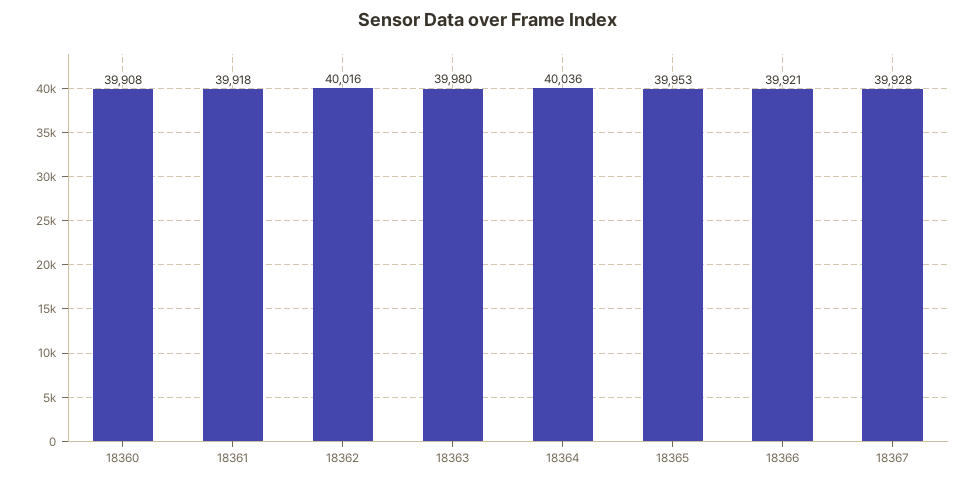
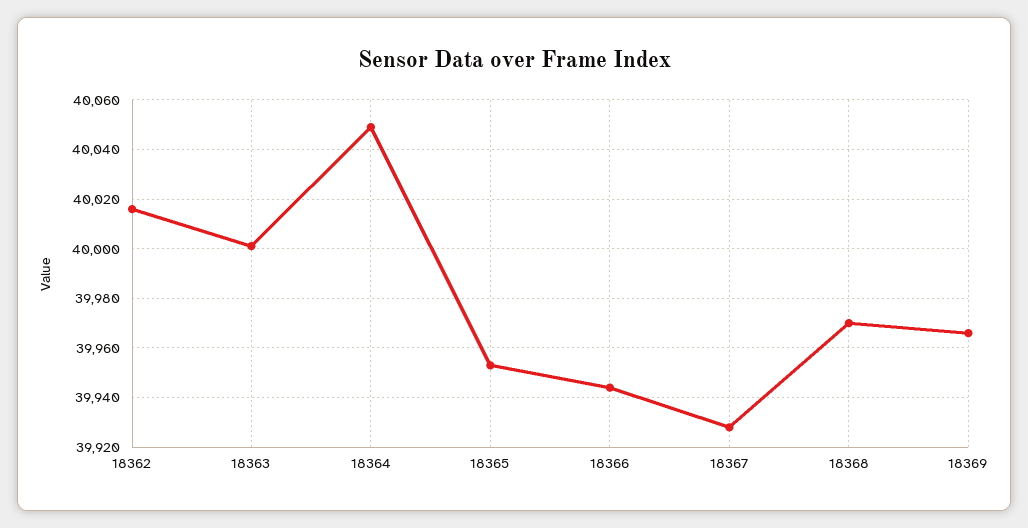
18360: 39908 -> none
18361: 39918 -> none
18363: 39980 -> 40000
18364: 40036 -> 40050
18366: 39921 -> 39945
18368: none -> 39970
18369: none -> 39965

